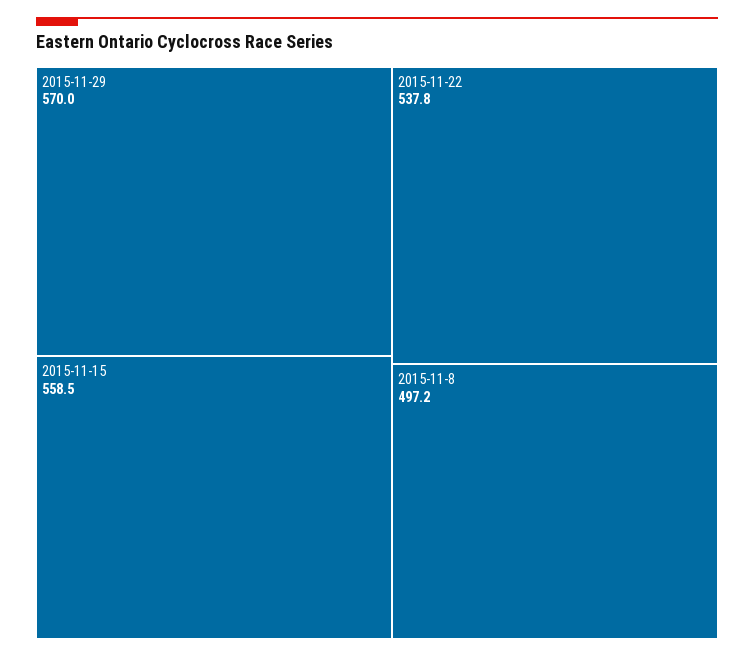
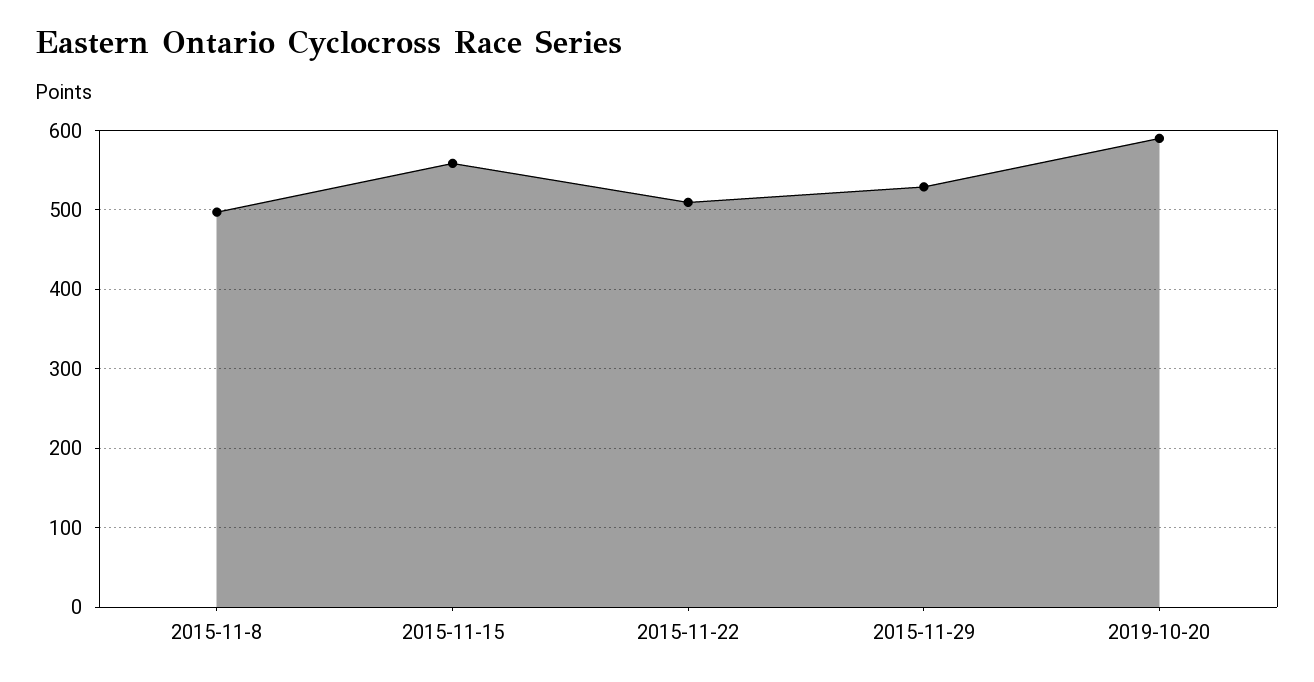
2015-11-29: 570 -> 530
2015-11-22: 537.8 -> 510
2019-10-20: none -> 590

